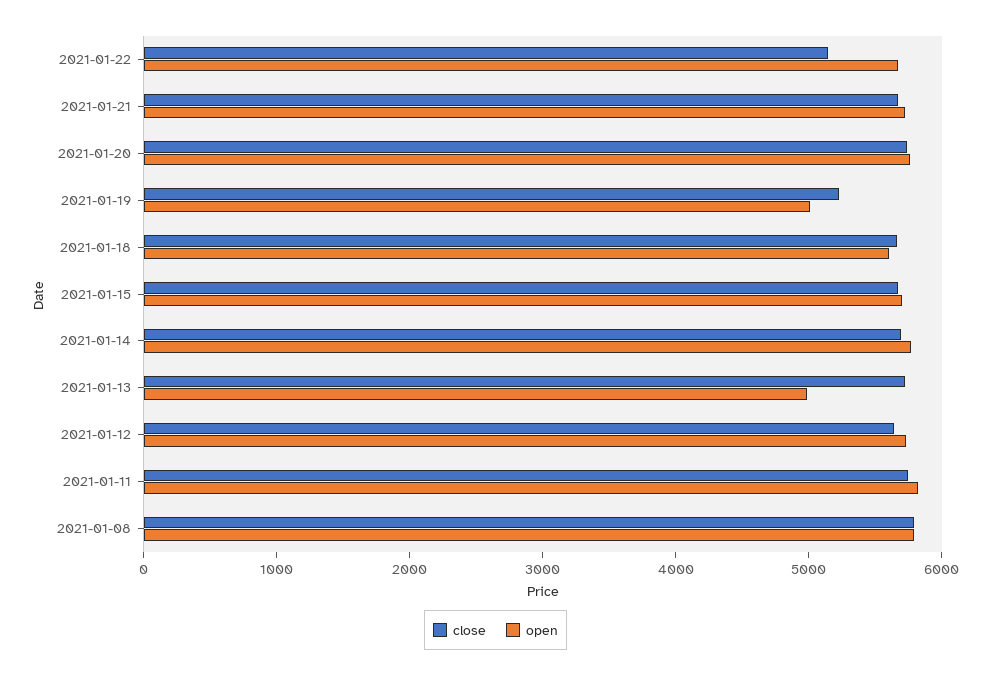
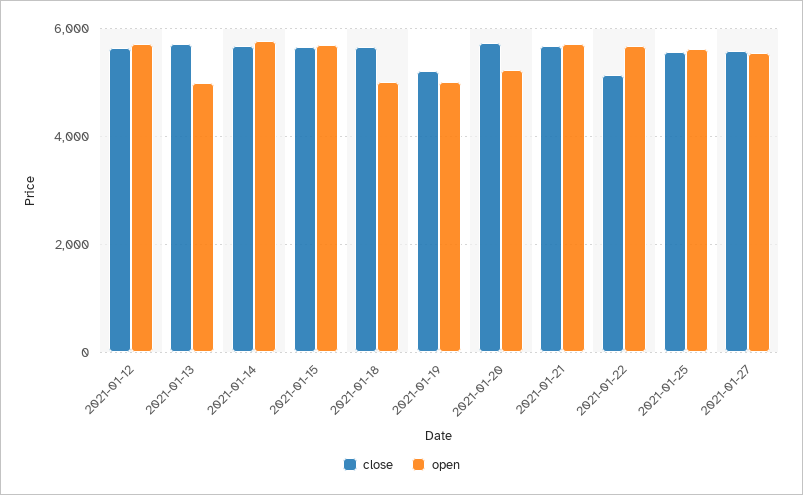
open, 2021-01-20: 5800 -> 5200
open, 2021-01-18: 5600 -> 5000
close, 2021-01-11: 5800 -> none
open, 2021-01-11: 5800 -> none
close, 2021-01-08: 5800 -> none
open, 2021-01-08: 5800 -> none
close, 2021-01-25: none -> 5600
open, 2021-01-25: none -> 5600
close, 2021-01-27: none -> 5600
open, 2021-01-27: none -> 5600

